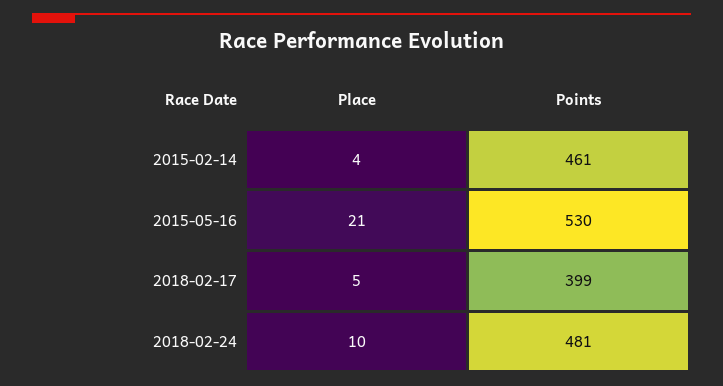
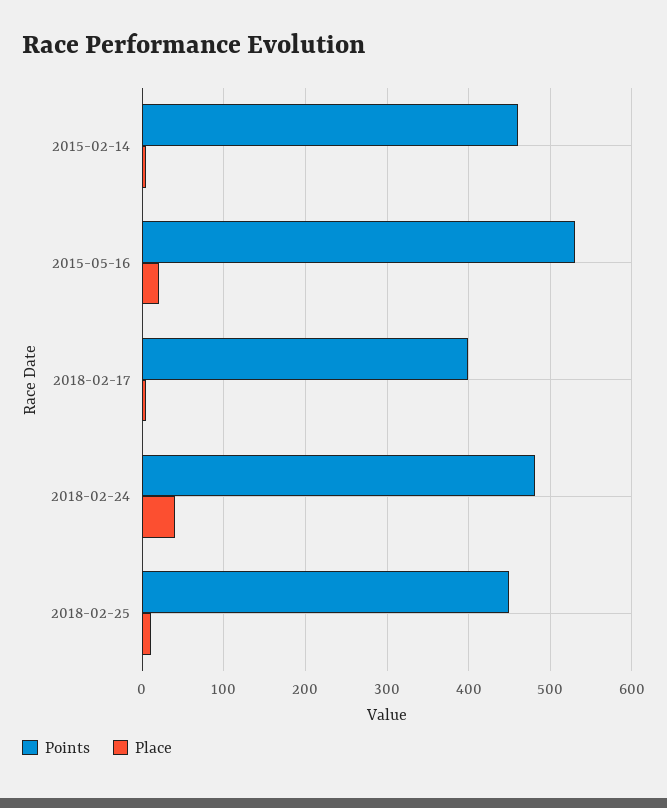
Place, 2018-02-24: 10 -> 40
Points, 2018-02-25: none -> 450
Place, 2018-02-25: none -> 10

